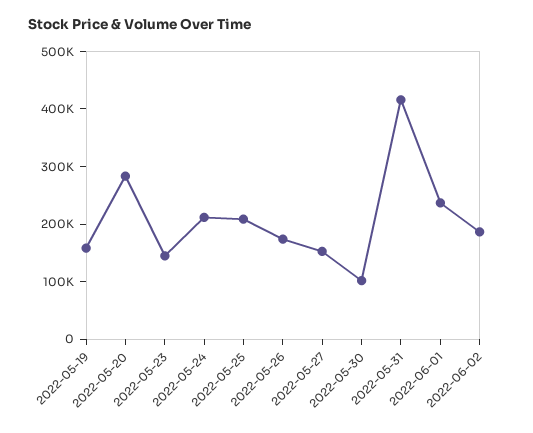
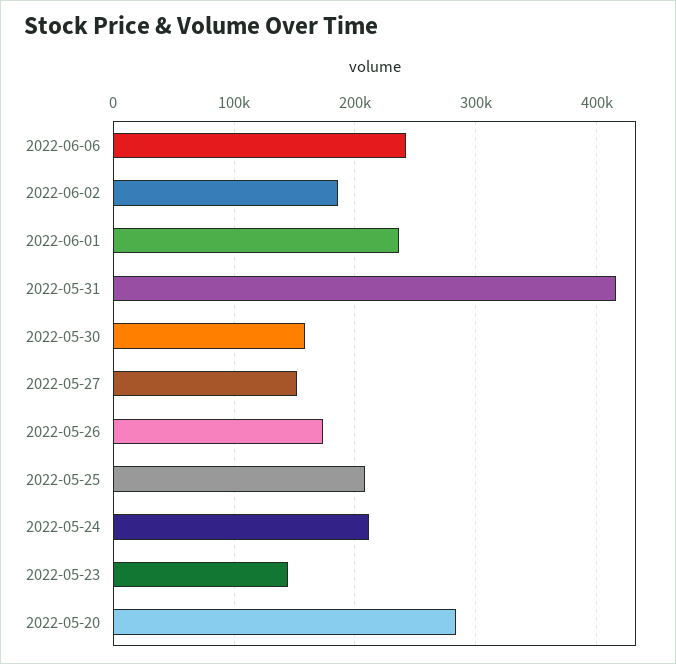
2022-05-19: 160000 -> none
2022-05-30: 100000 -> 160000
2022-06-06: none -> 240000

